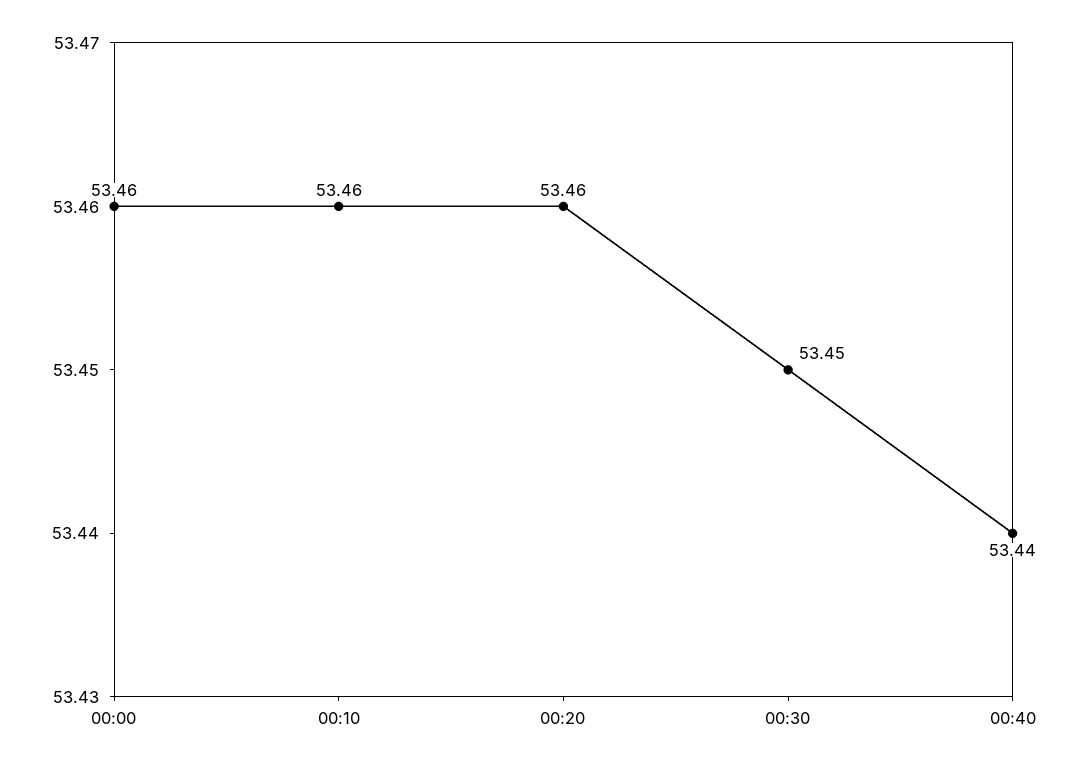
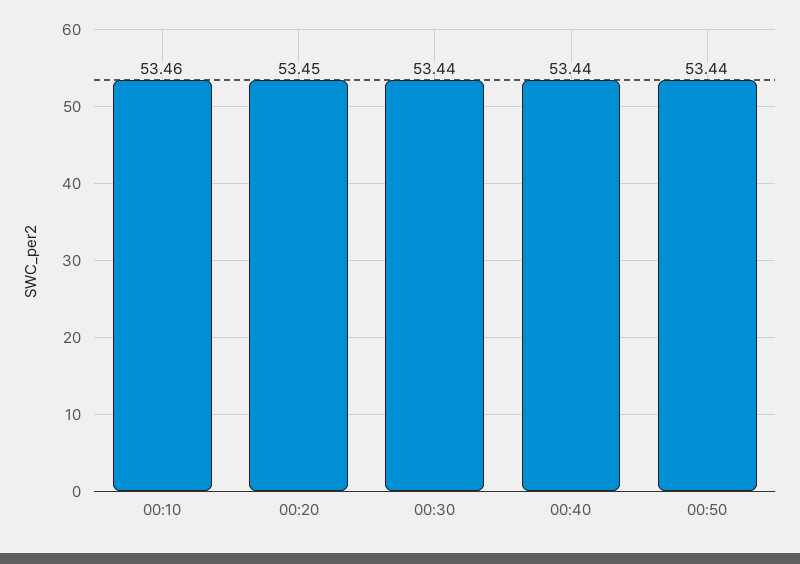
00:00: 53.46 -> none
00:20: 53.46 -> 53.45
00:30: 53.45 -> 53.44
00:50: none -> 53.44

